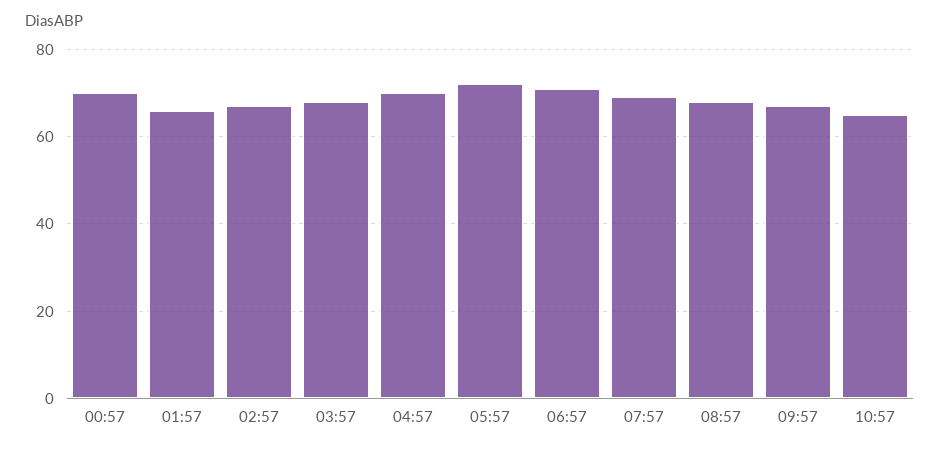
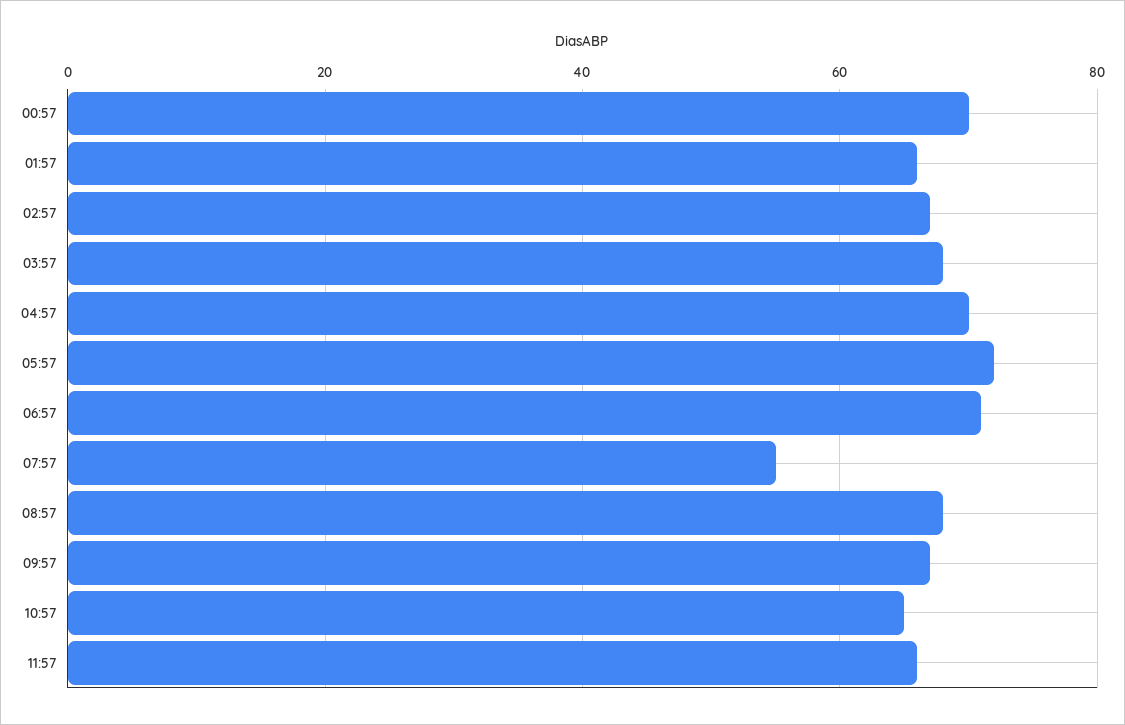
07:57: 70 -> 55
11:57: none -> 65

